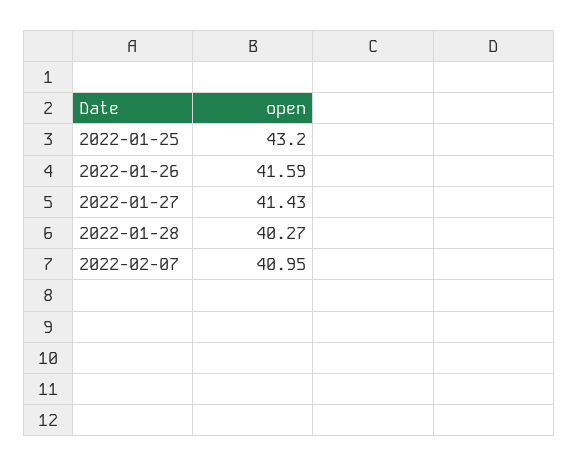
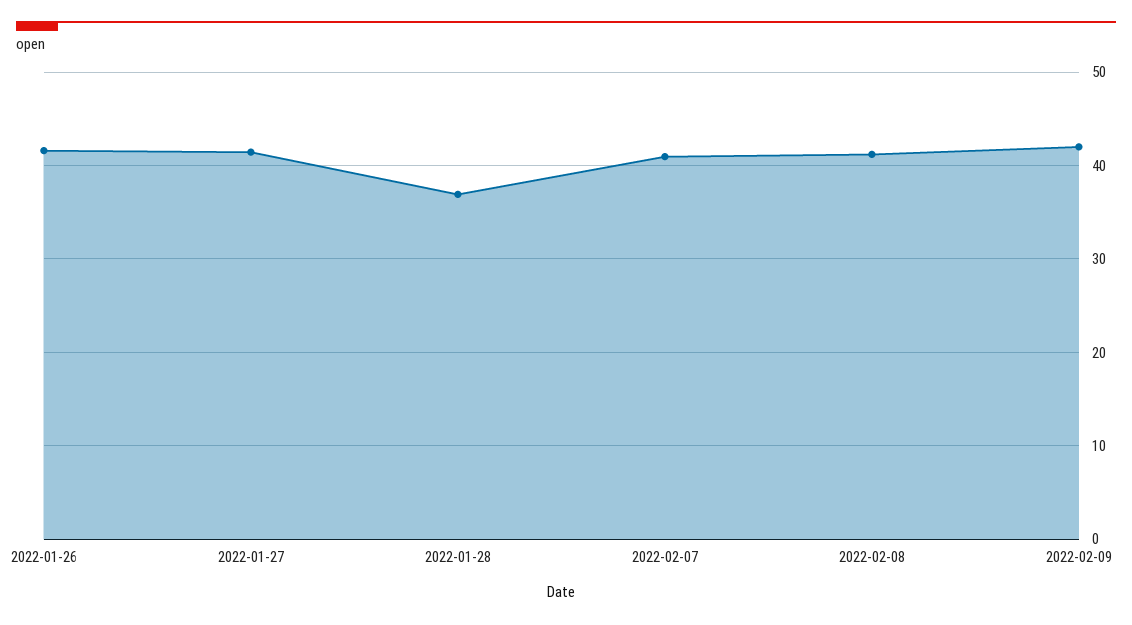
2022-01-25: 43.2 -> none
2022-01-28: 40.27 -> 37
2022-02-08: none -> 41
2022-02-09: none -> 42

